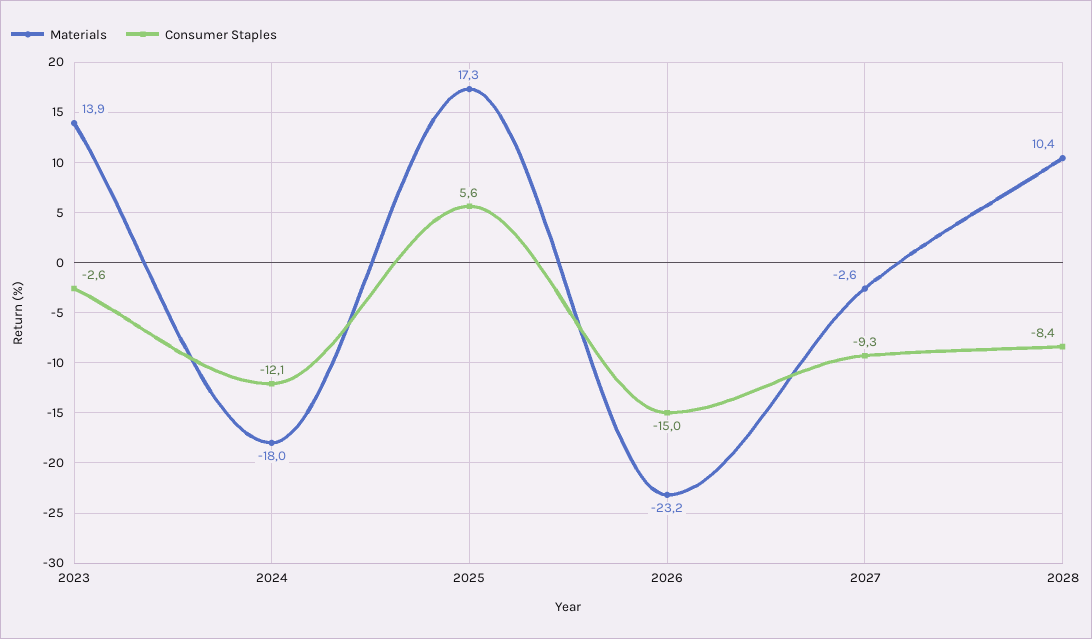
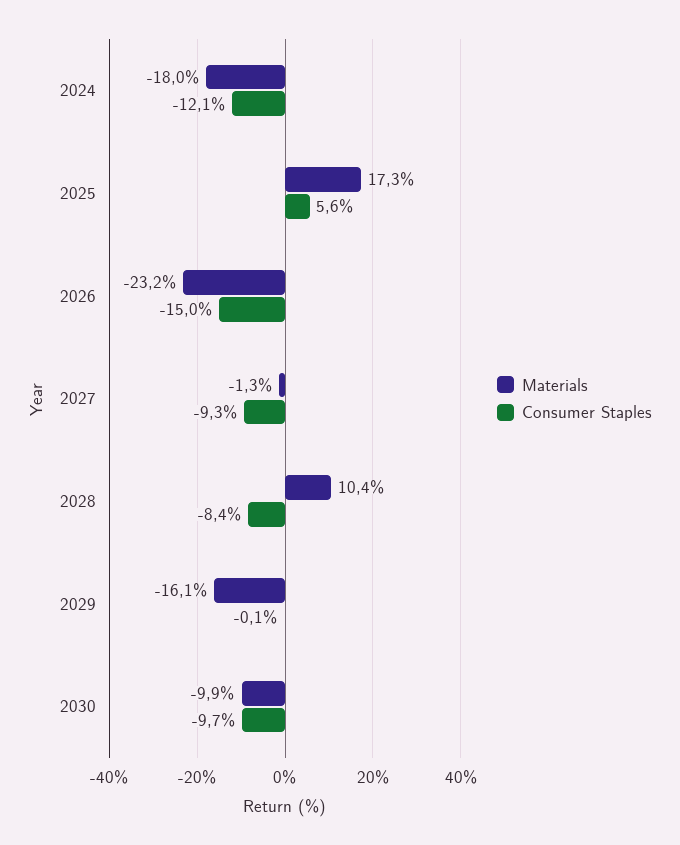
Materials, 2023: 13.9 -> none
Consumer Staples, 2023: -2.6 -> none
Materials, 2027: -2.6 -> -1.3
Materials, 2029: none -> -16.1
Consumer Staples, 2029: none -> -0.1
Materials, 2030: none -> -9.9
Consumer Staples, 2030: none -> -9.7

